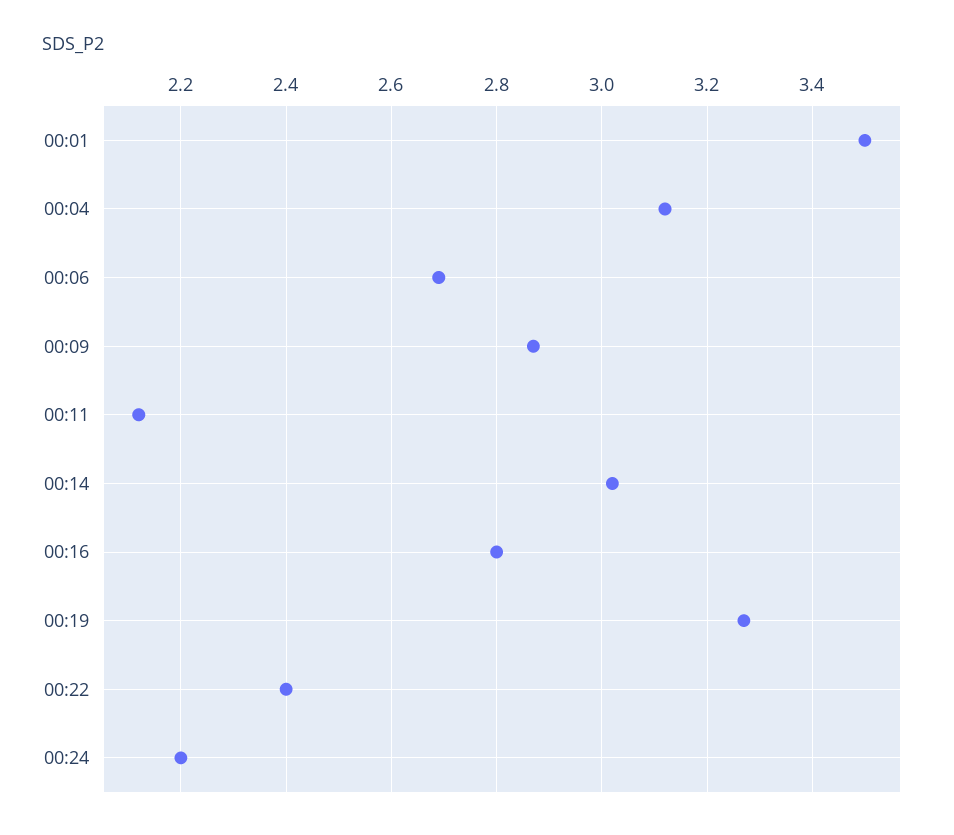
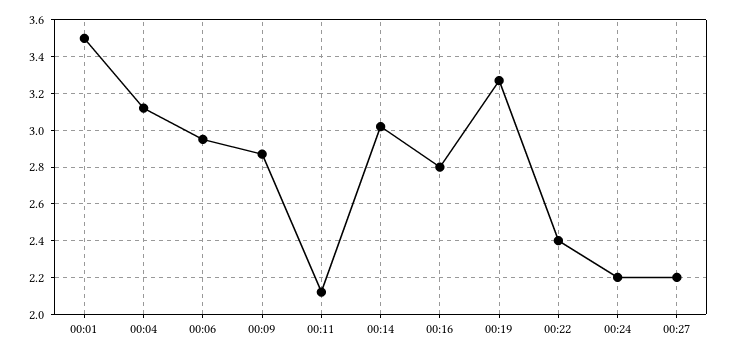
00:06: 2.7 -> 2.95
00:27: none -> 2.2

